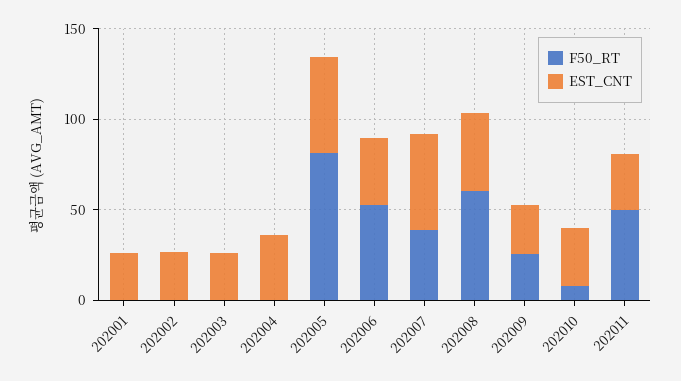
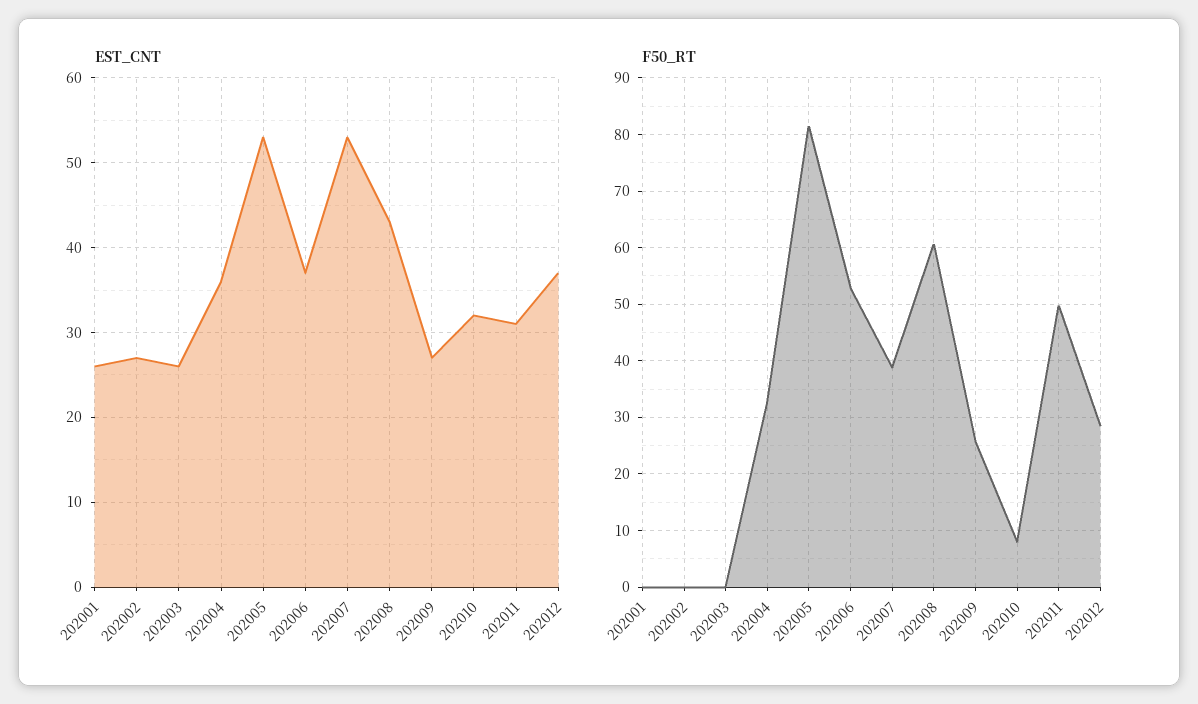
F50_RT, 202004: 0 -> 32
EST_CNT, 202012: none -> 37
F50_RT, 202012: none -> 28

